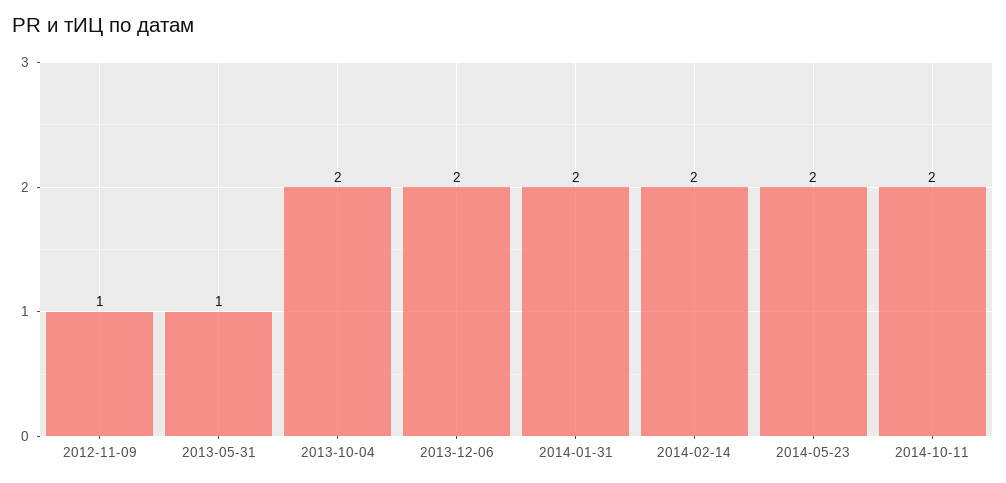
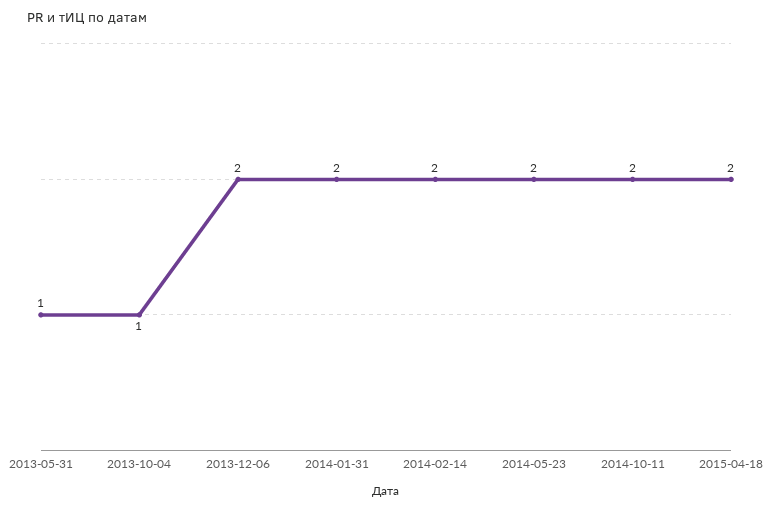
2012-11-09: 1 -> none
2013-10-04: 2 -> 1
2015-04-18: none -> 2

